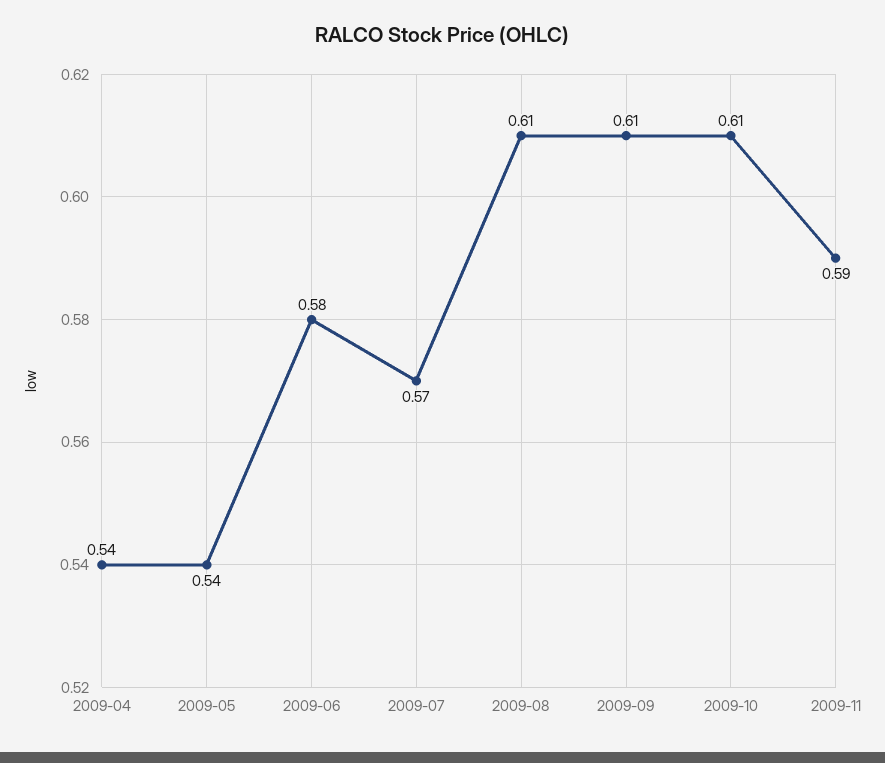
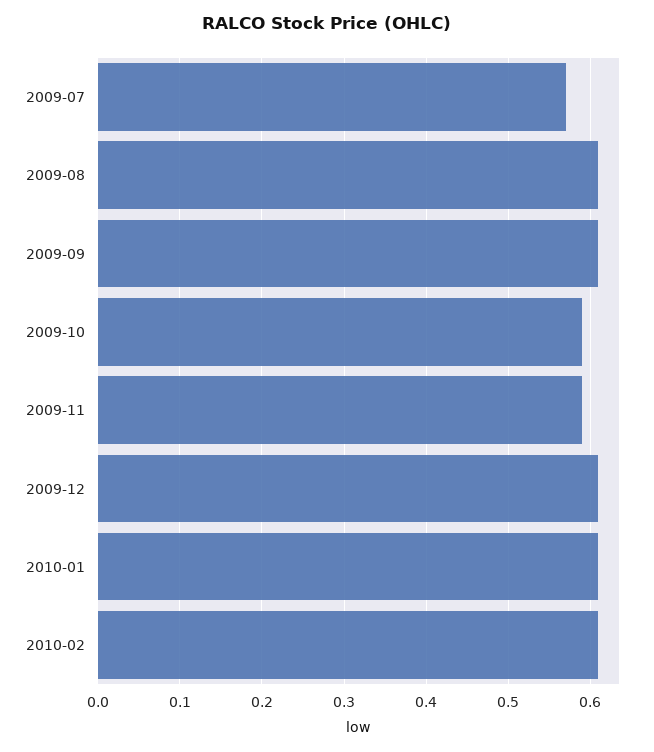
2009-04: 0.54 -> none
2009-05: 0.54 -> none
2009-06: 0.58 -> none
2009-10: 0.61 -> 0.59
2009-12: none -> 0.61
2010-01: none -> 0.61
2010-02: none -> 0.61

